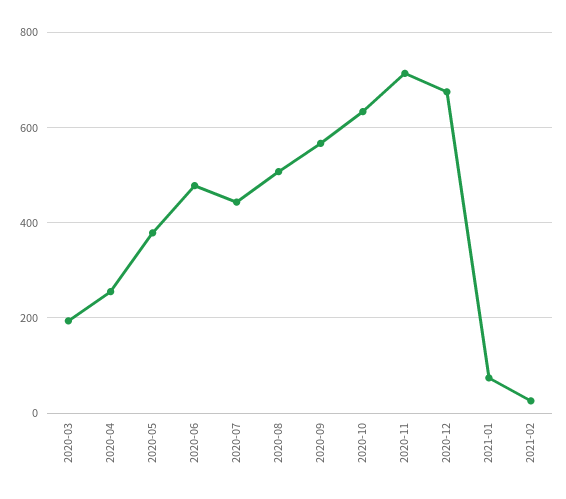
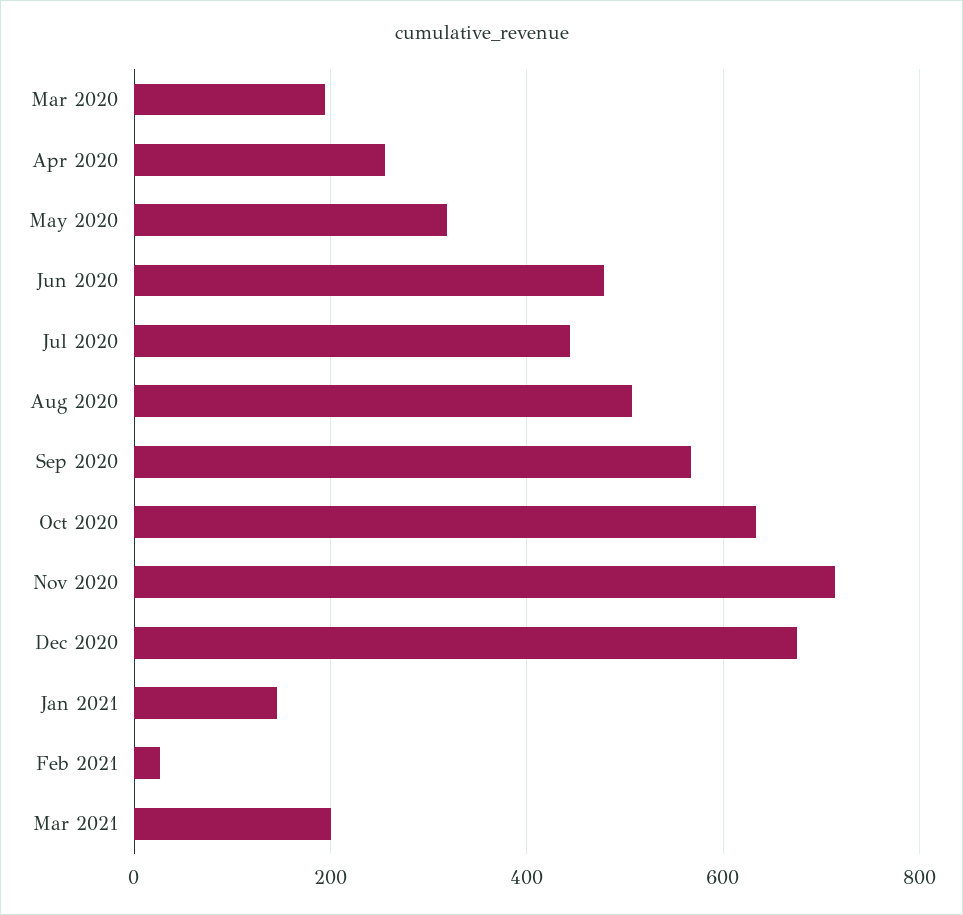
2020-05: 380 -> 320
2021-01: 80 -> 140
Mar 2021: none -> 200

